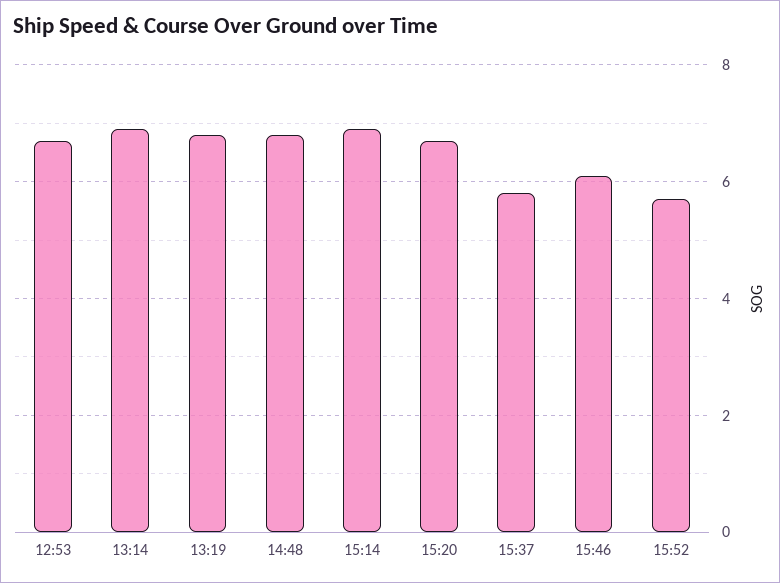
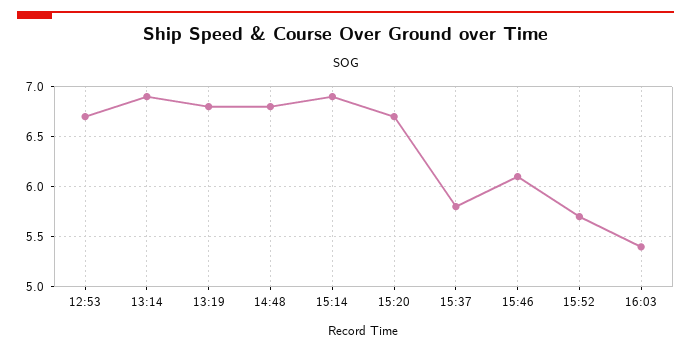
16:03: none -> 5.4

